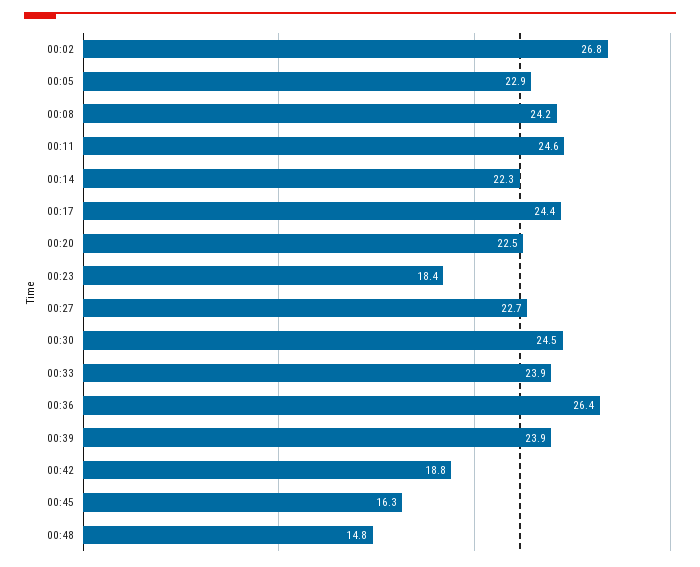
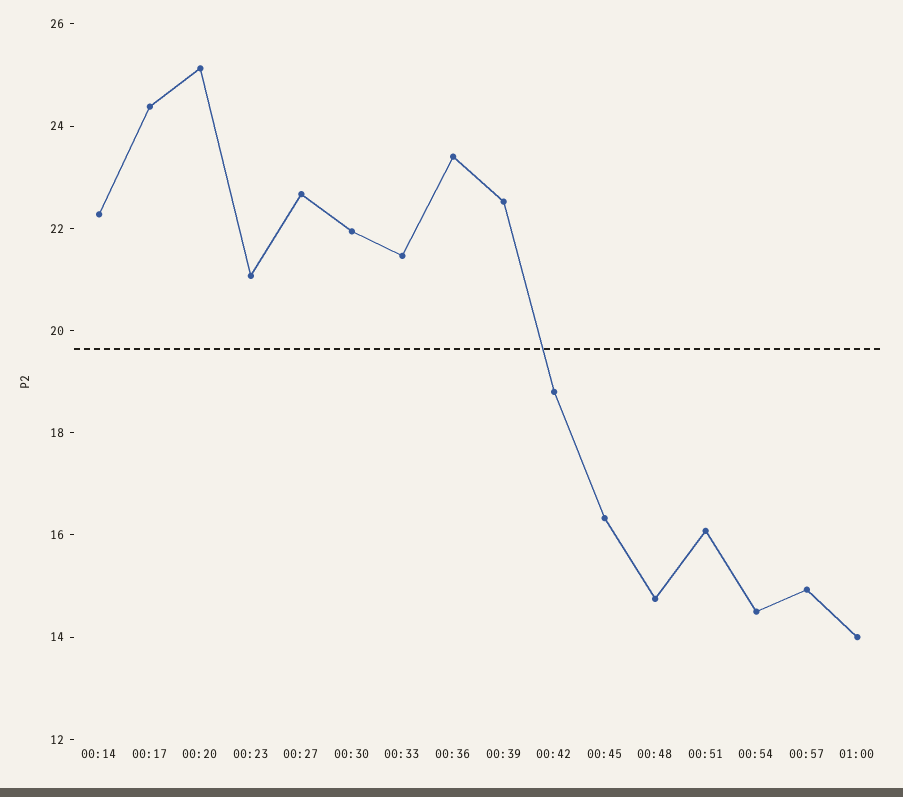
00:02: 26.8 -> none
00:05: 22.9 -> none
00:08: 24.2 -> none
00:11: 24.6 -> none
00:20: 22.5 -> 25
00:23: 18.4 -> 21
00:30: 24.5 -> 22
00:33: 23.9 -> 21.5
00:36: 26.4 -> 23.5
00:39: 23.9 -> 22.5
00:51: none -> 16
00:54: none -> 14.5
00:57: none -> 15
01:00: none -> 14

